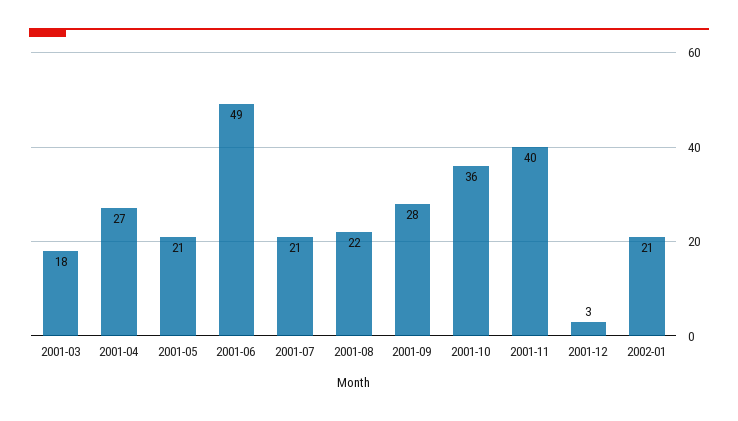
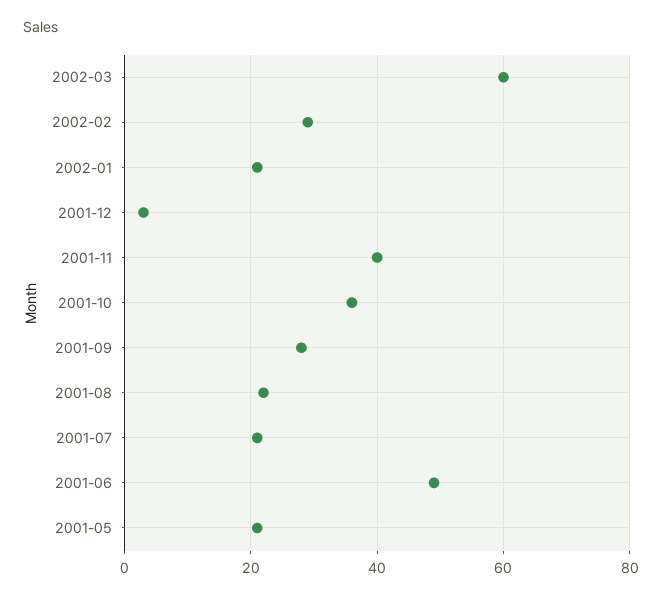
2001-03: 18 -> none
2001-04: 27 -> none
2002-03: none -> 60
2002-02: none -> 30

